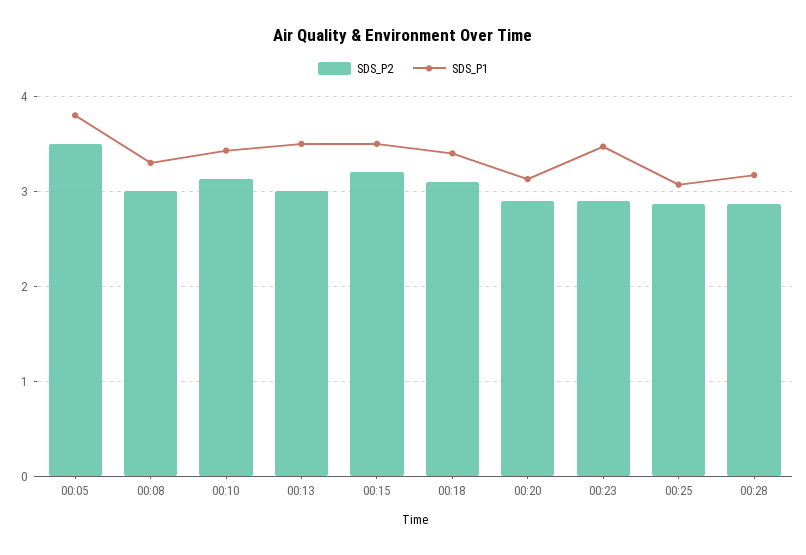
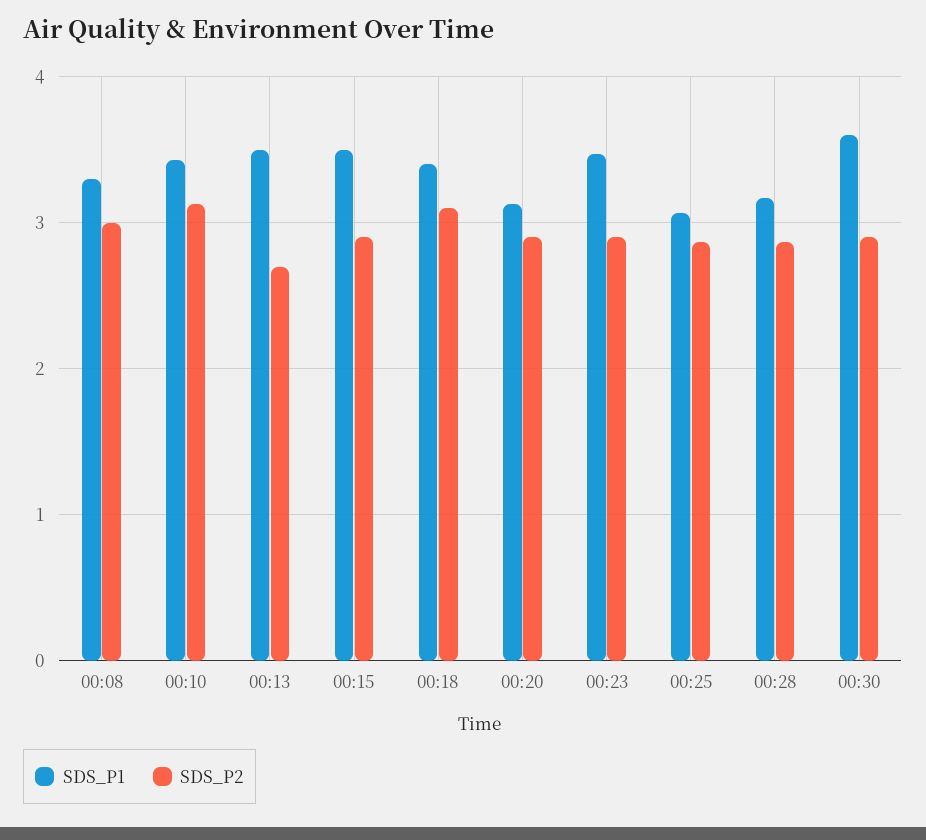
SDS_P2, 00:05: 3.5 -> none
SDS_P1, 00:05: 3.8 -> none
SDS_P2, 00:13: 3 -> 2.7
SDS_P2, 00:15: 3.2 -> 2.9
SDS_P1, 00:30: none -> 3.6
SDS_P2, 00:30: none -> 2.9

